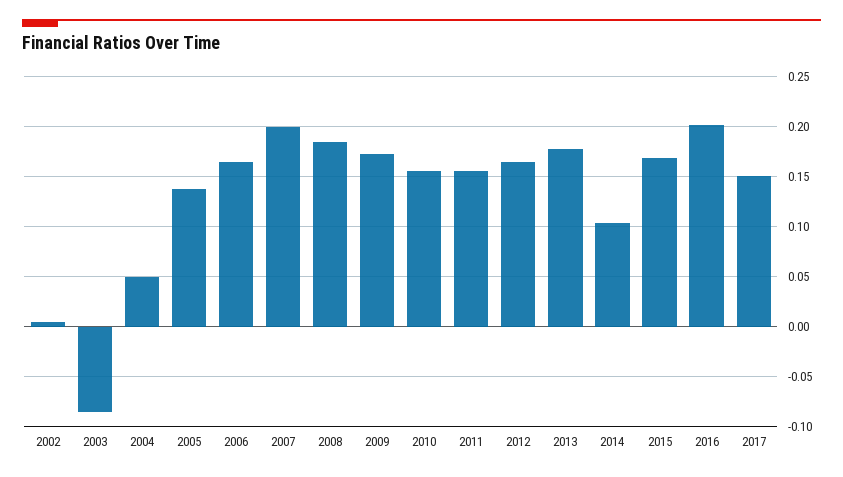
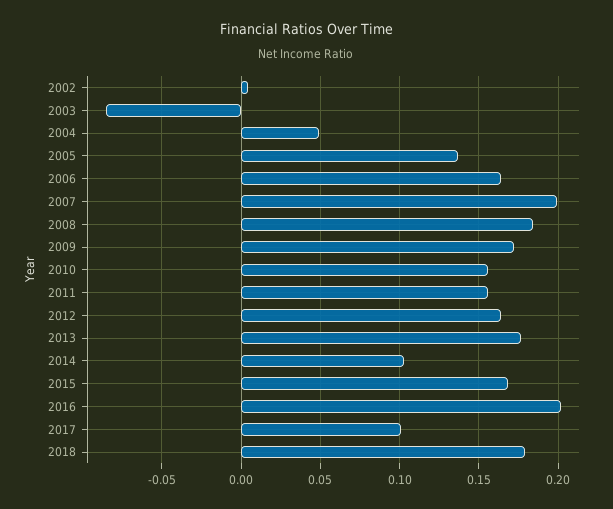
2017: 0.15 -> 0.1
2018: none -> 0.18

